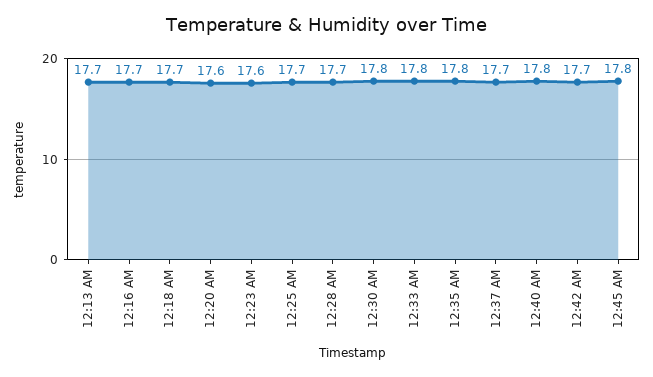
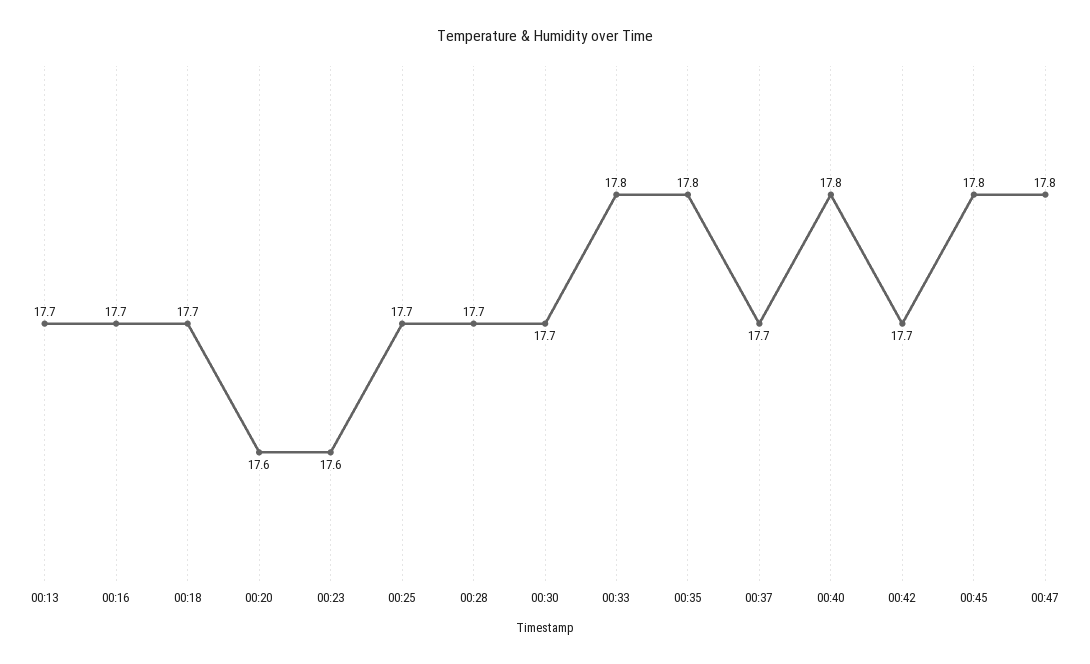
12:30 AM: 17.8 -> 17.7
00:47: none -> 17.8

